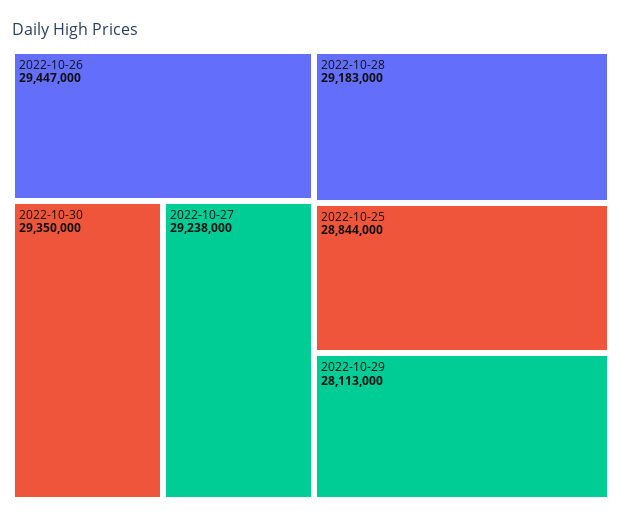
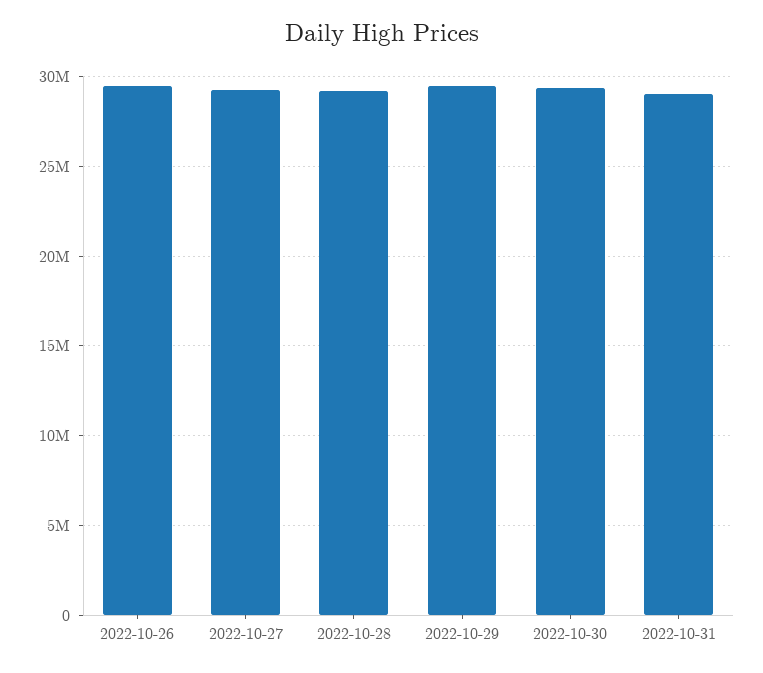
2022-10-25: 28844000 -> none
2022-10-29: 28113000 -> 29500000
2022-10-31: none -> 29000000

